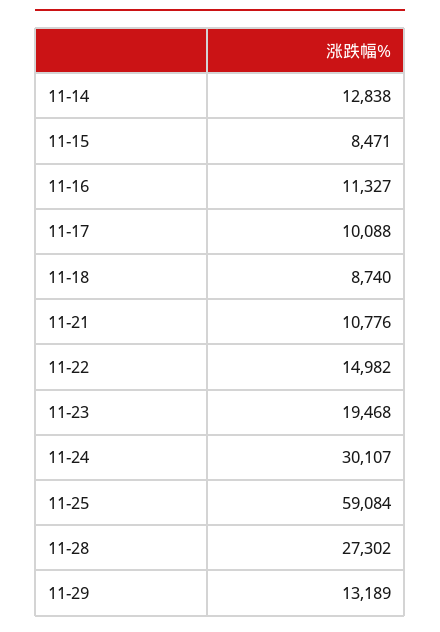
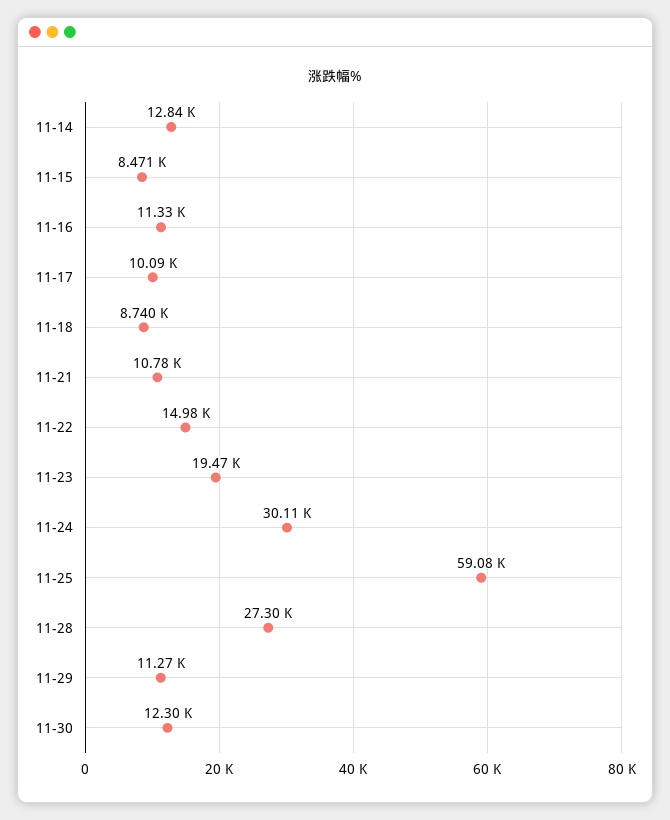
11-29: 13189 -> 11270
11-30: none -> 12300

